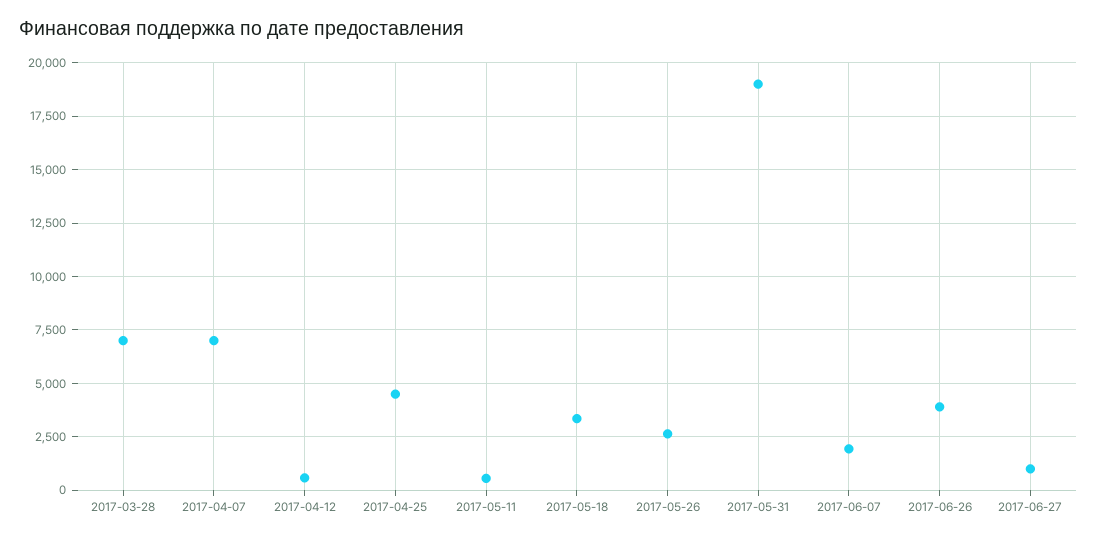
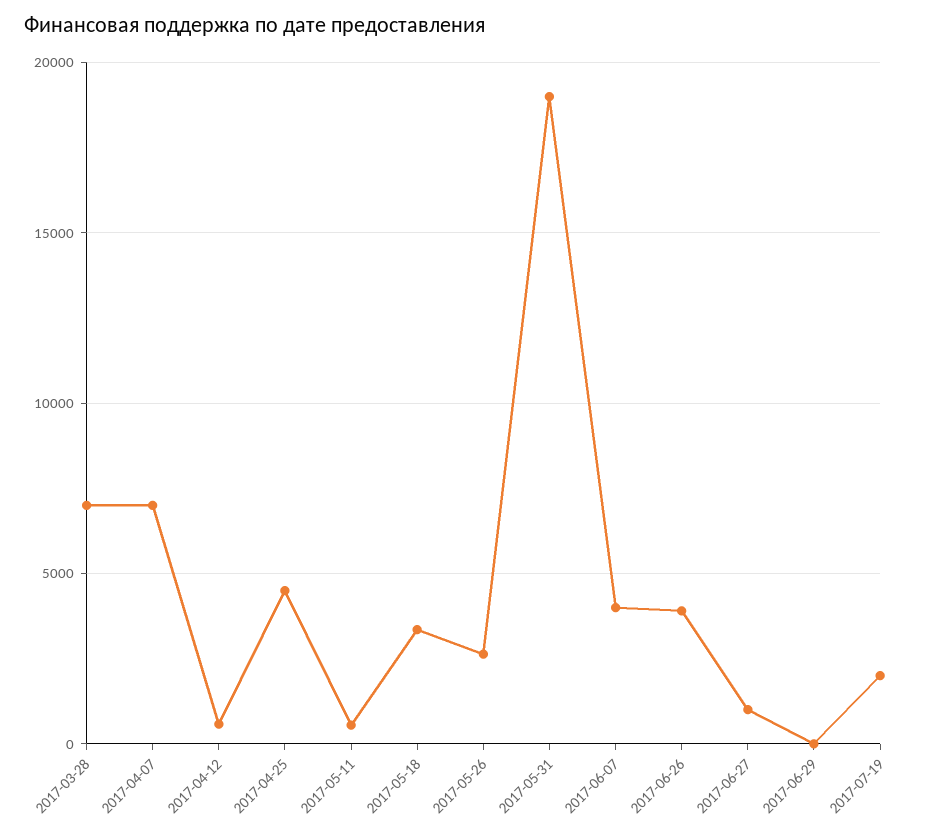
2017-06-07: 2000 -> 4000
2017-06-29: none -> 0
2017-07-19: none -> 2000

